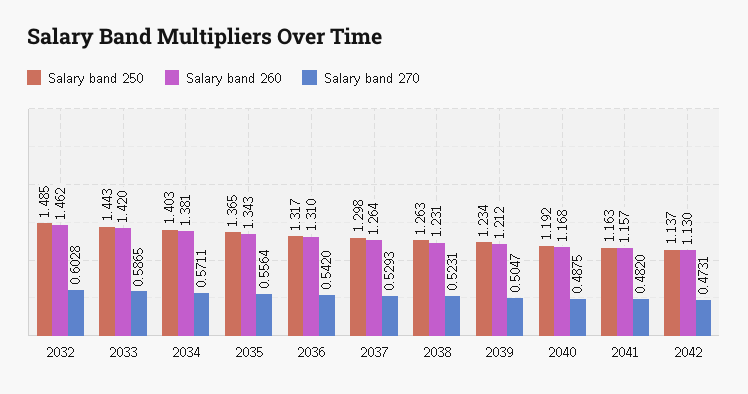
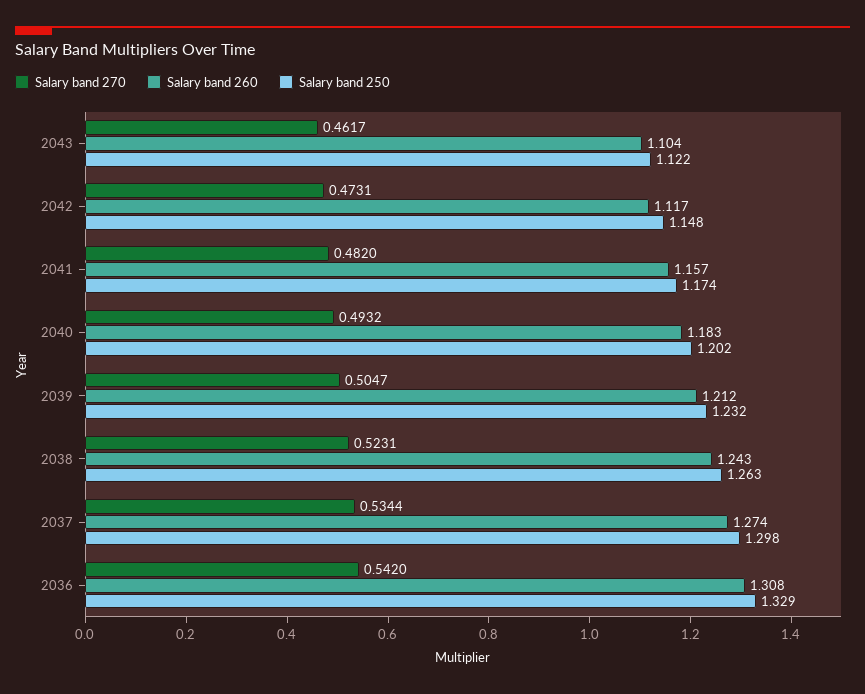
Salary band 250, 2032: 1.485 -> none
Salary band 260, 2032: 1.462 -> none
Salary band 270, 2032: 0.6028 -> none
Salary band 250, 2033: 1.443 -> none
Salary band 260, 2033: 1.42 -> none
Salary band 270, 2033: 0.5865 -> none
Salary band 250, 2034: 1.403 -> none
Salary band 260, 2034: 1.381 -> none
Salary band 270, 2034: 0.5711 -> none
Salary band 250, 2035: 1.365 -> none
Salary band 260, 2035: 1.343 -> none
Salary band 270, 2035: 0.5564 -> none
Salary band 250, 2036: 1.317 -> 1.329
Salary band 260, 2036: 1.31 -> 1.308
Salary band 260, 2037: 1.264 -> 1.274
Salary band 270, 2037: 0.5293 -> 0.5344
Salary band 260, 2038: 1.231 -> 1.243
Salary band 250, 2039: 1.234 -> 1.232
Salary band 250, 2040: 1.192 -> 1.202
Salary band 260, 2040: 1.168 -> 1.183
Salary band 270, 2040: 0.4875 -> 0.4932
Salary band 250, 2041: 1.163 -> 1.174
Salary band 250, 2042: 1.137 -> 1.148
Salary band 260, 2042: 1.13 -> 1.117
Salary band 270, 2043: none -> 0.4617
Salary band 260, 2043: none -> 1.104
Salary band 250, 2043: none -> 1.122

